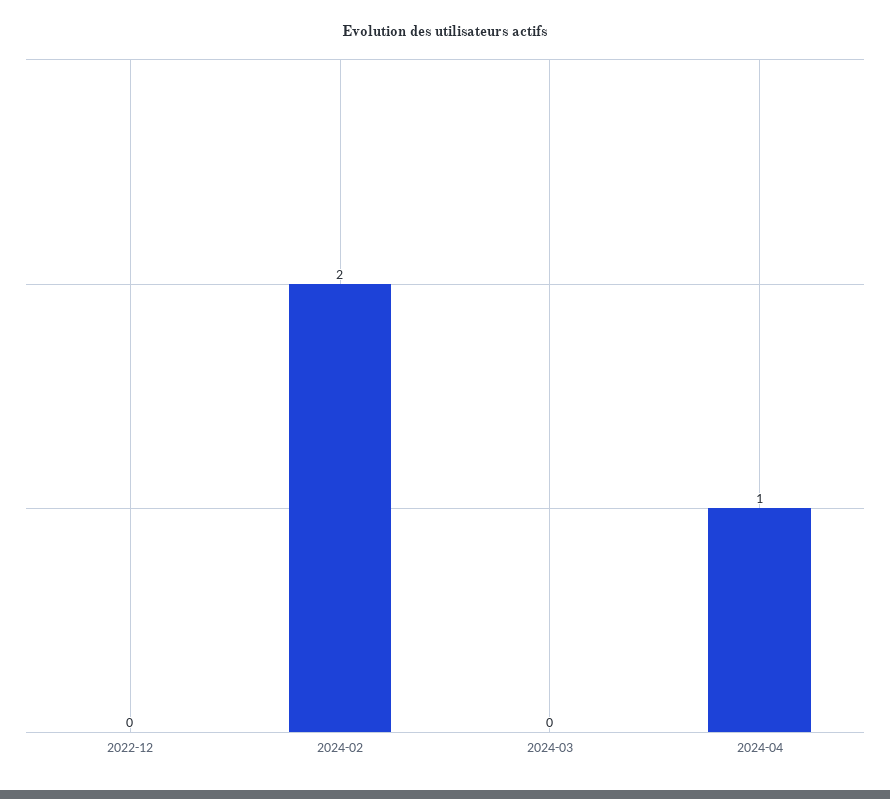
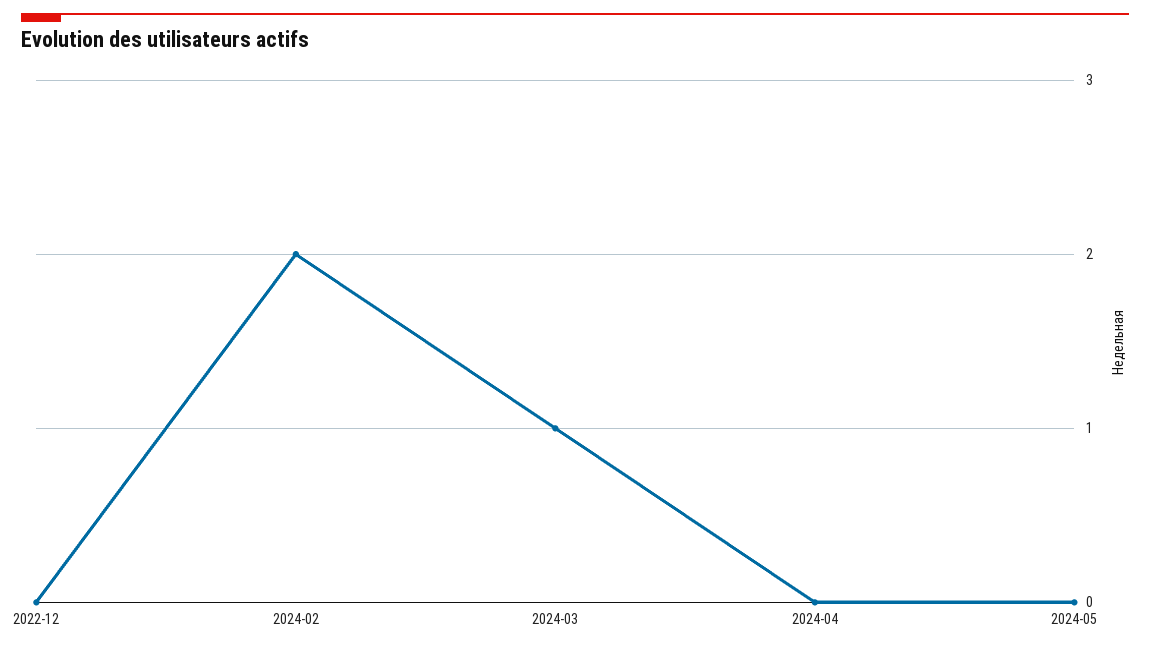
2024-03: 0 -> 1
2024-04: 1 -> 0
2024-05: none -> 0

